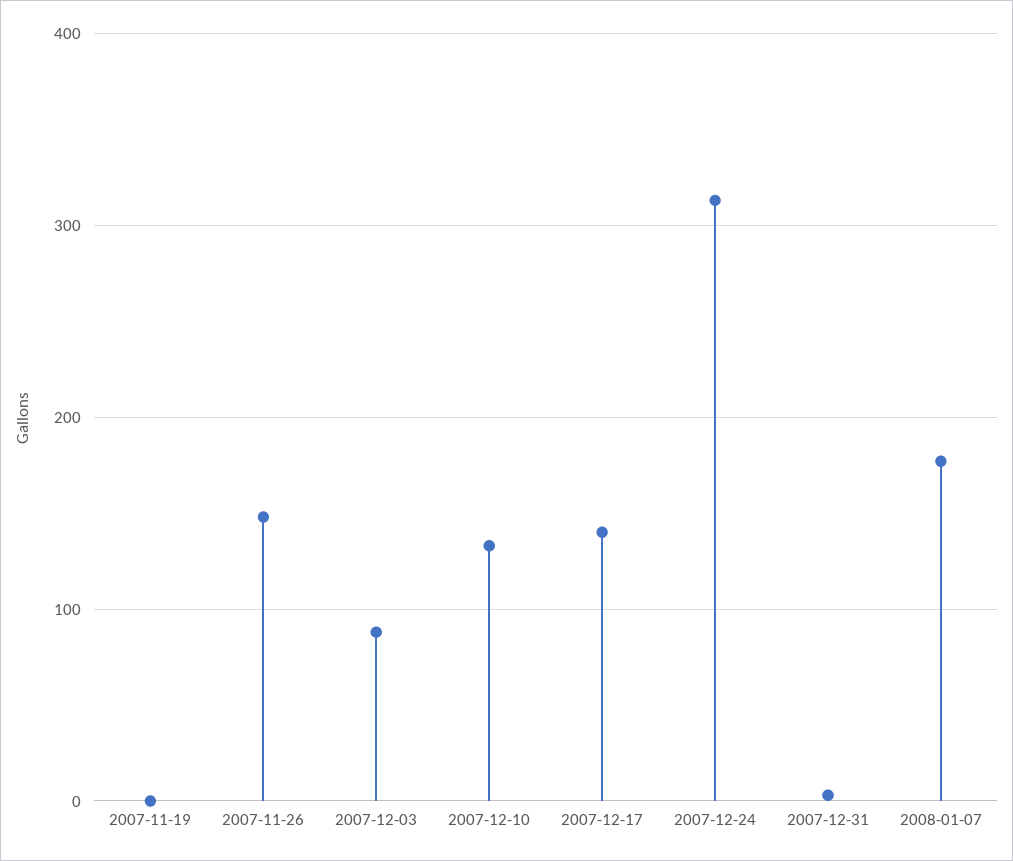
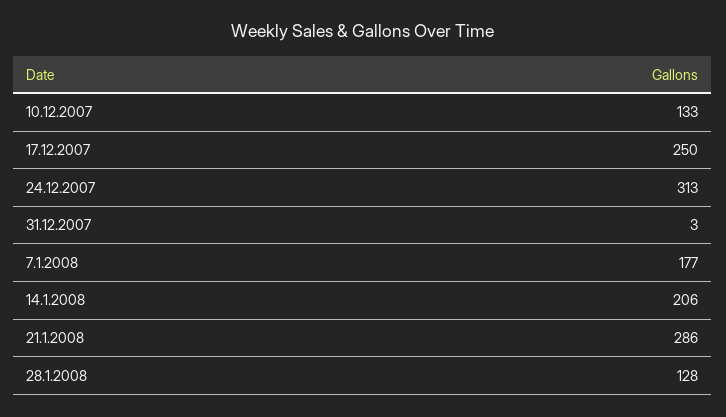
2007-11-19: 0 -> none
2007-11-26: 150 -> none
2007-12-03: 90 -> none
2007-12-17: 140 -> 250
14.1.2008: none -> 206
21.1.2008: none -> 286
28.1.2008: none -> 128

